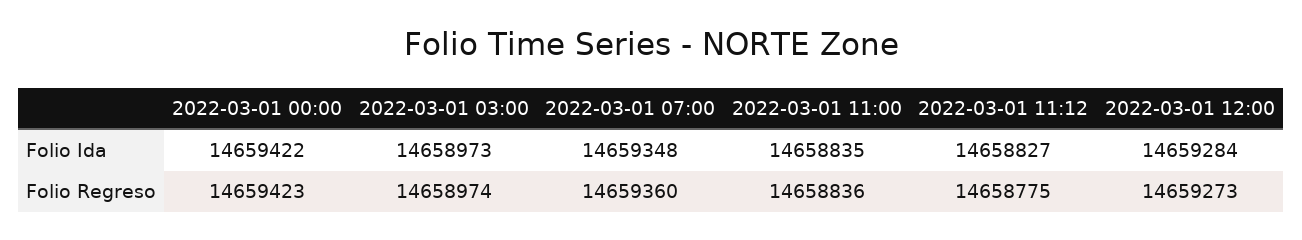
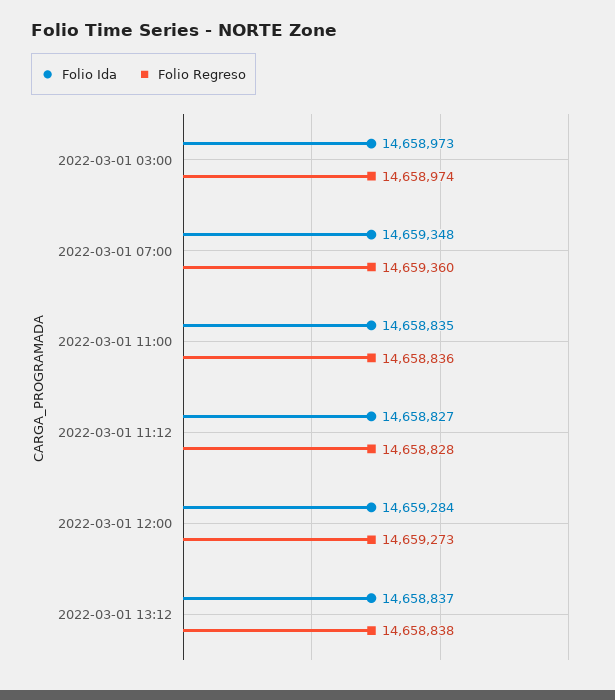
Folio Ida, 2022-03-01 00:00: 14659422 -> none
Folio Regreso, 2022-03-01 00:00: 14659423 -> none
Folio Regreso, 2022-03-01 11:12: 14658775 -> 14658828
Folio Ida, 2022-03-01 13:12: none -> 14658837
Folio Regreso, 2022-03-01 13:12: none -> 14658838

